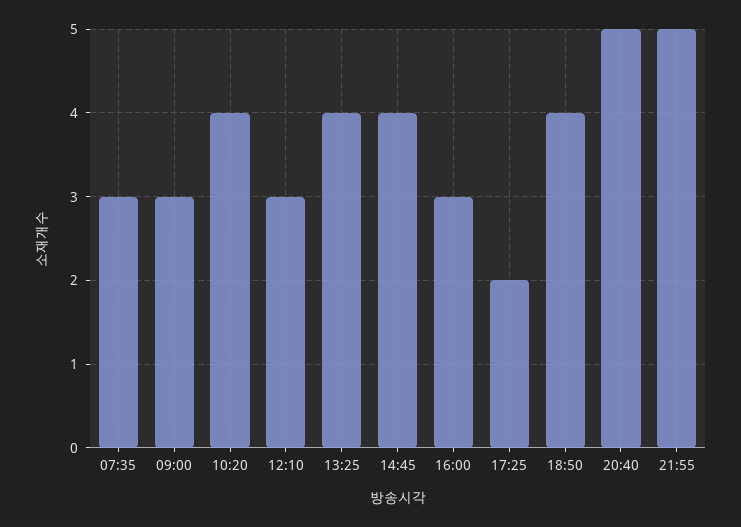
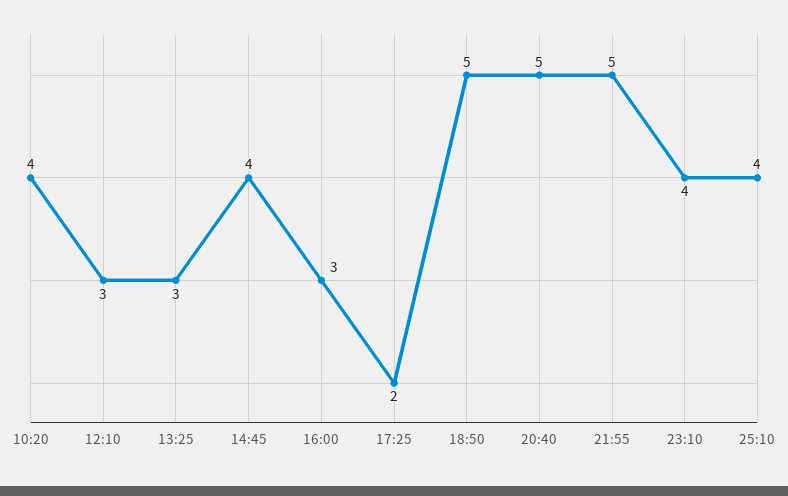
07:35: 3 -> none
09:00: 3 -> none
13:25: 4 -> 3
18:50: 4 -> 5
23:10: none -> 4
25:10: none -> 4

